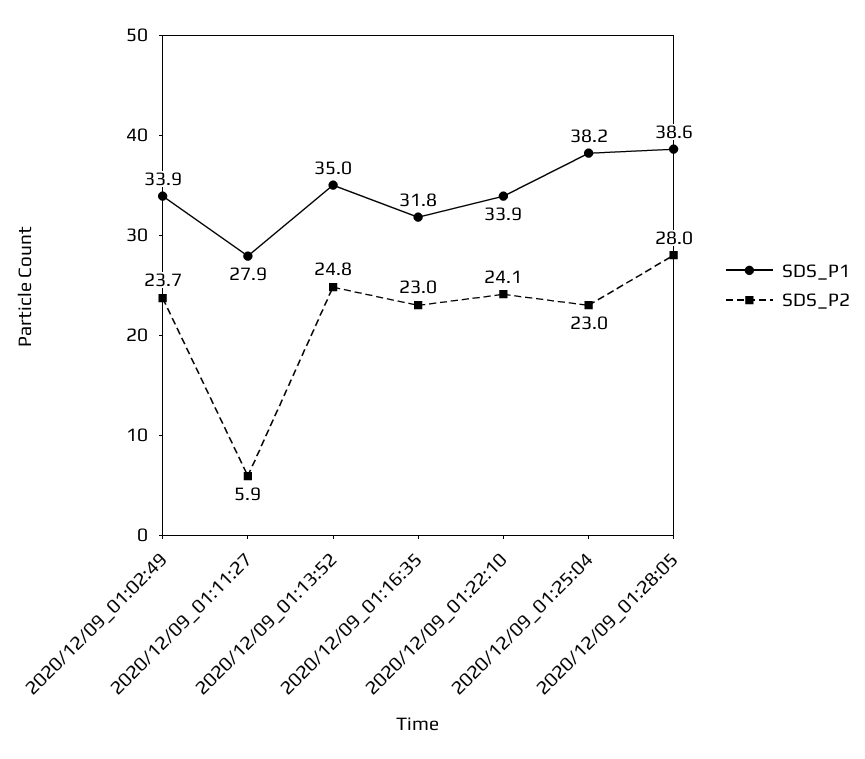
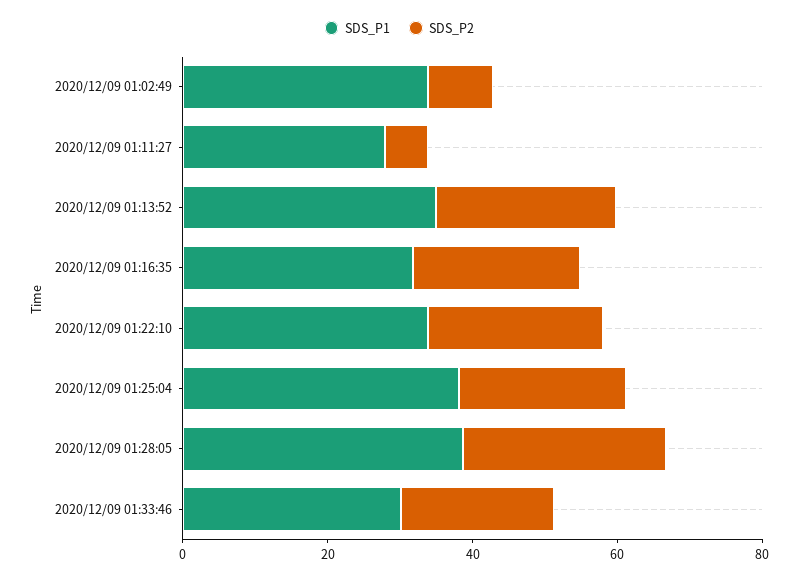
SDS_P2, 2020/12/09_01:02:49: 23.7 -> 10
SDS_P1, 2020/12/09 01:33:46: none -> 30
SDS_P2, 2020/12/09 01:33:46: none -> 20

